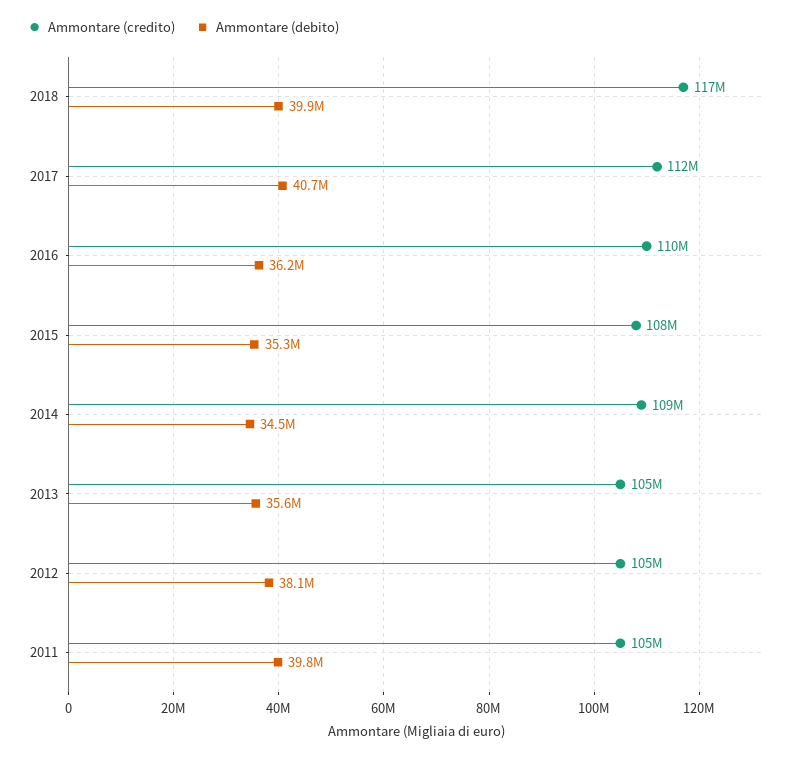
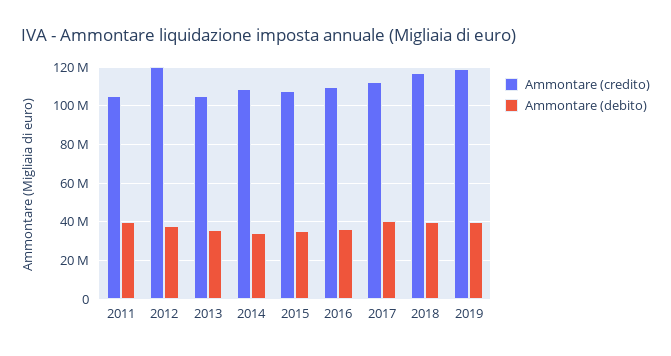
Ammontare (credito), 2012: 105000000 -> 120000000
Ammontare (credito), 2019: none -> 120000000
Ammontare (debito), 2019: none -> 40000000

